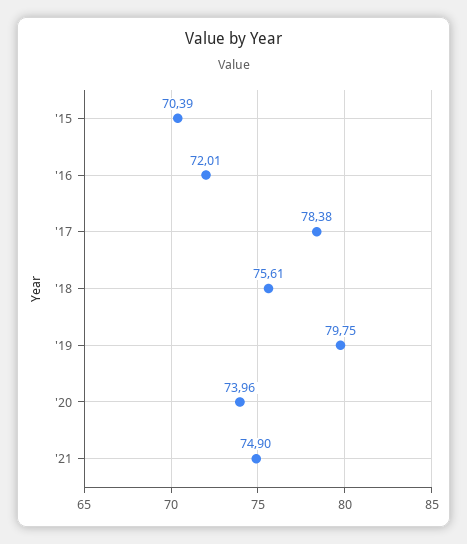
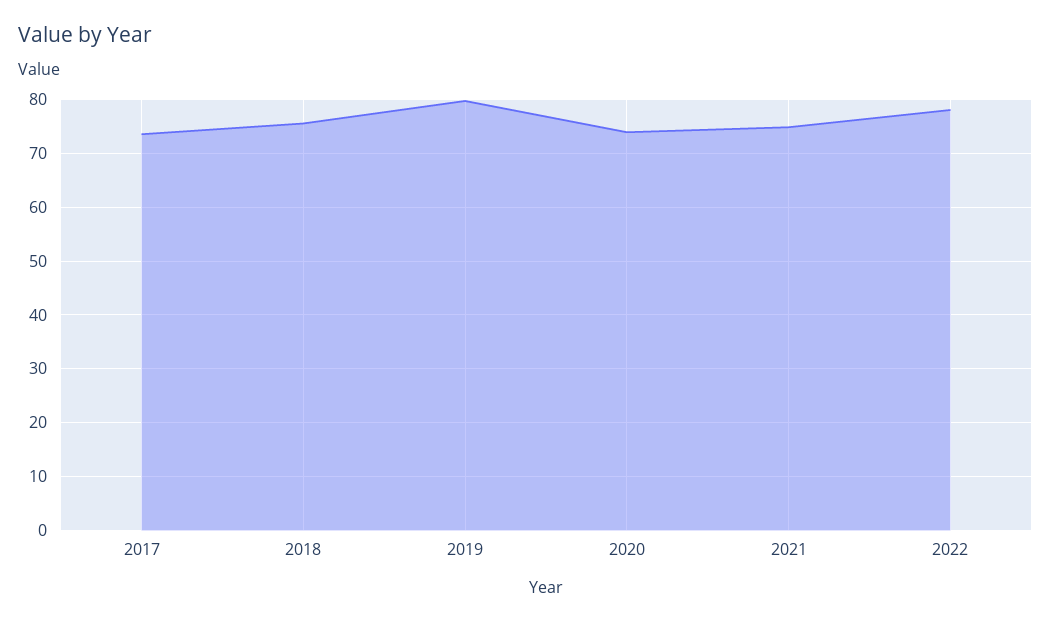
'15: 70.39 -> none
'16: 72.01 -> none
'17: 78.38 -> 74
2022: none -> 78

